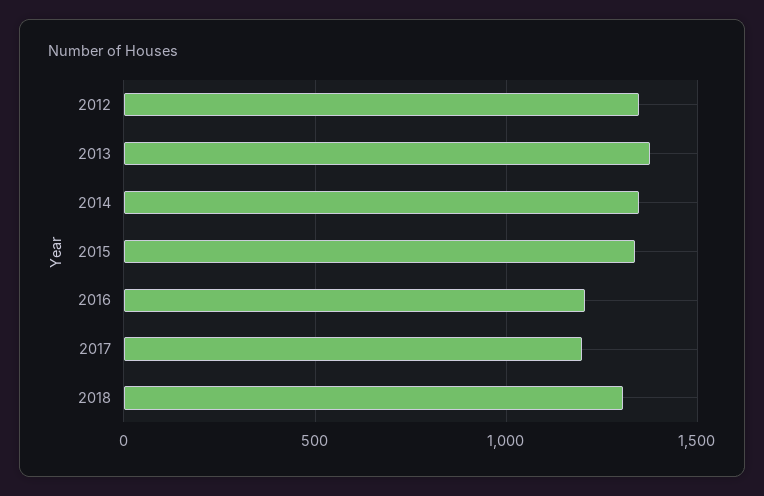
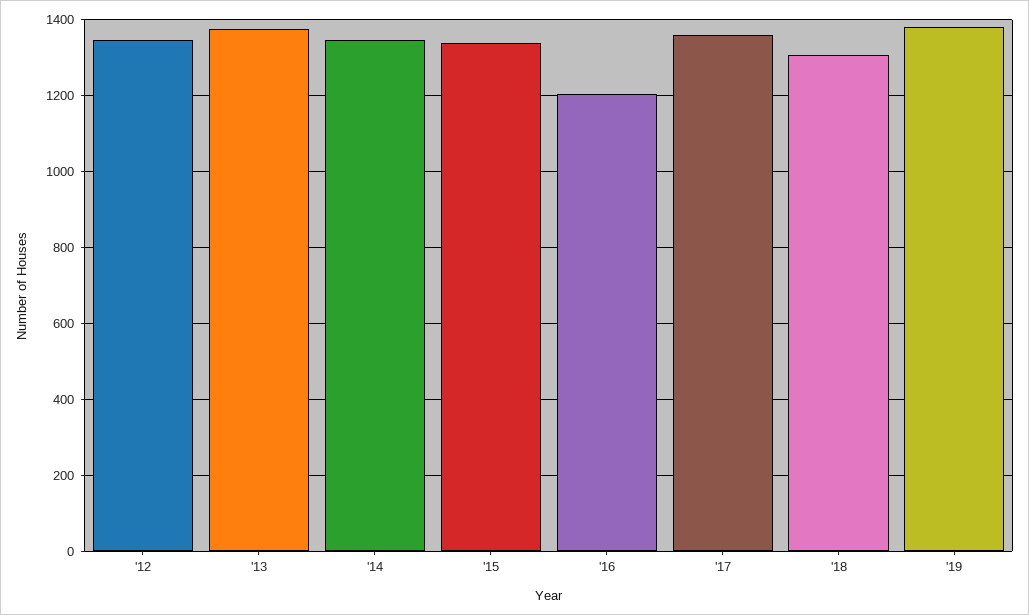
2017: 1200 -> 1360
'19: none -> 1380

